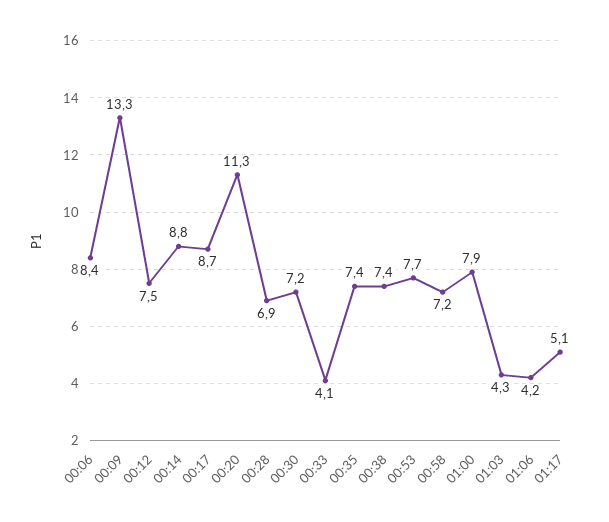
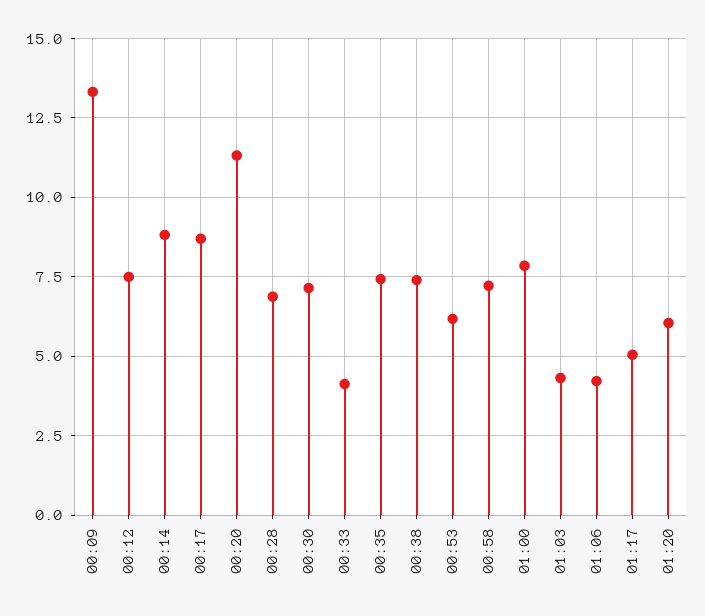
00:06: 8.4 -> none
00:53: 7.7 -> 6.25
01:20: none -> 6

